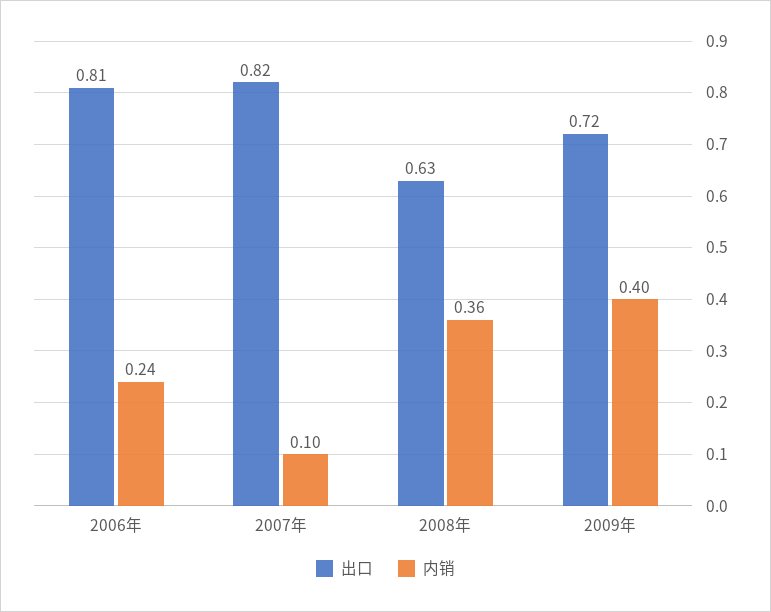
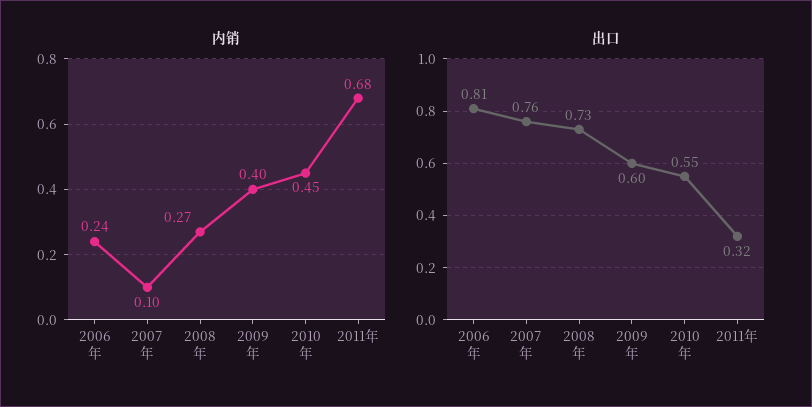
出口, 2007年: 0.82 -> 0.76
出口, 2008年: 0.63 -> 0.73
内销, 2008年: 0.36 -> 0.27
出口, 2009年: 0.72 -> 0.6
内销, 2010年: none -> 0.45
内销, 2011年: none -> 0.68
出口, 2010年: none -> 0.55
出口, 2011年: none -> 0.32

